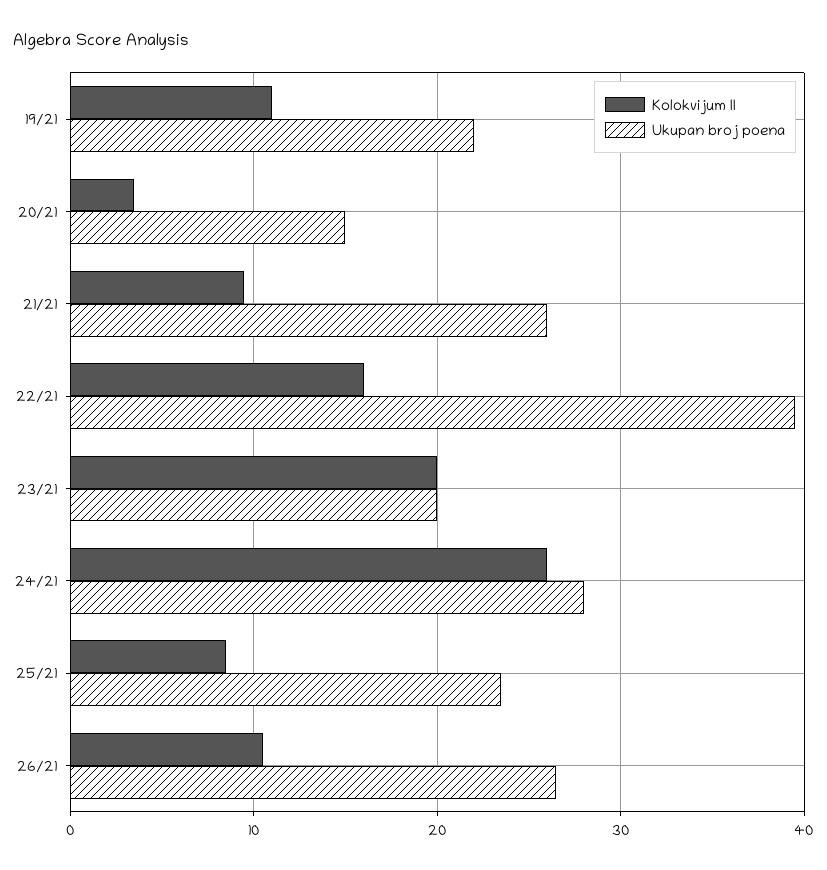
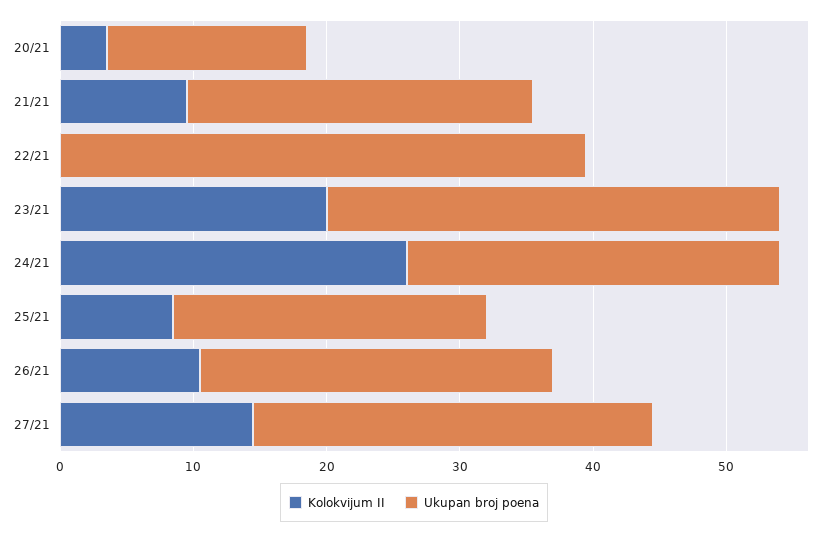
Kolokvijum II, 19/21: 11 -> none
Ukupan broj poena, 19/21: 22 -> none
Kolokvijum II, 22/21: 16 -> 0
Ukupan broj poena, 23/21: 20 -> 34
Kolokvijum II, 27/21: none -> 14
Ukupan broj poena, 27/21: none -> 30

